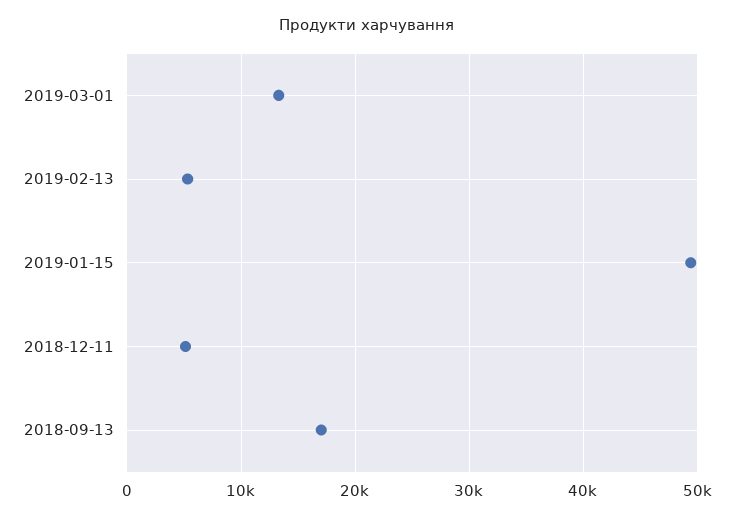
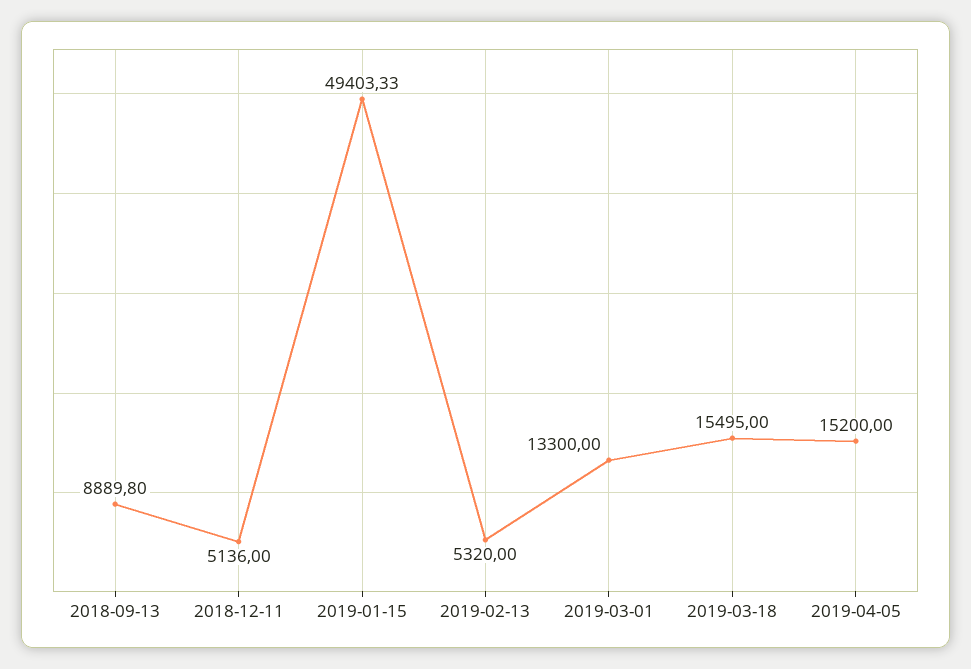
2018-09-13: 17000 -> 8889.8
2019-03-18: none -> 15495
2019-04-05: none -> 15200

